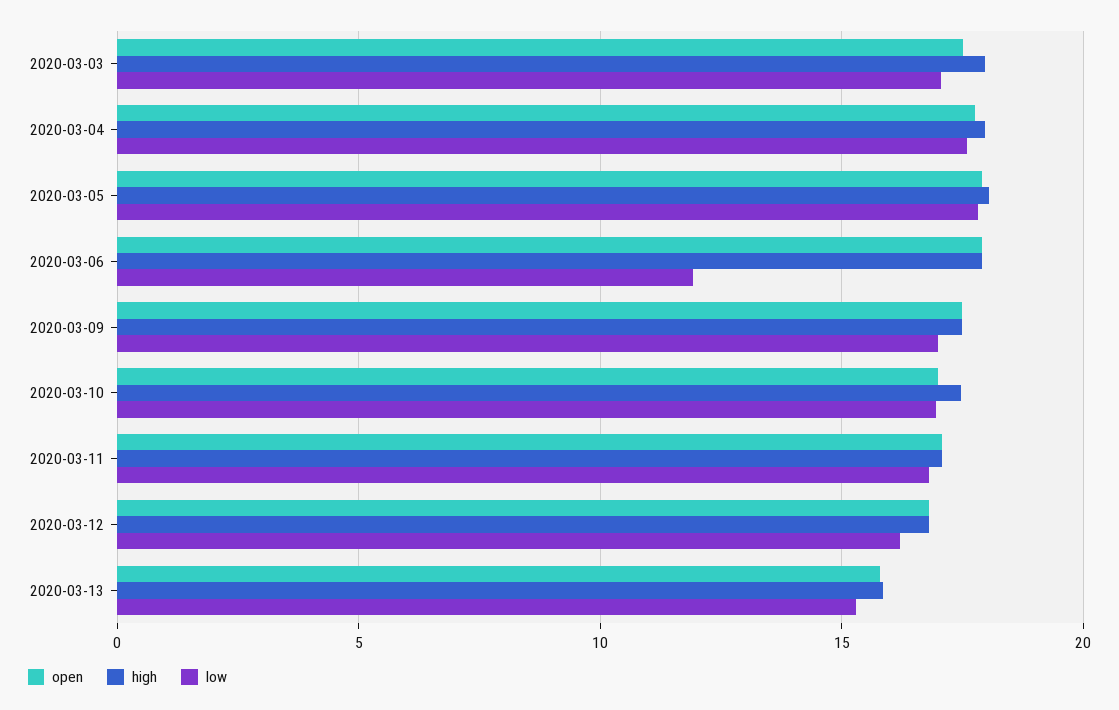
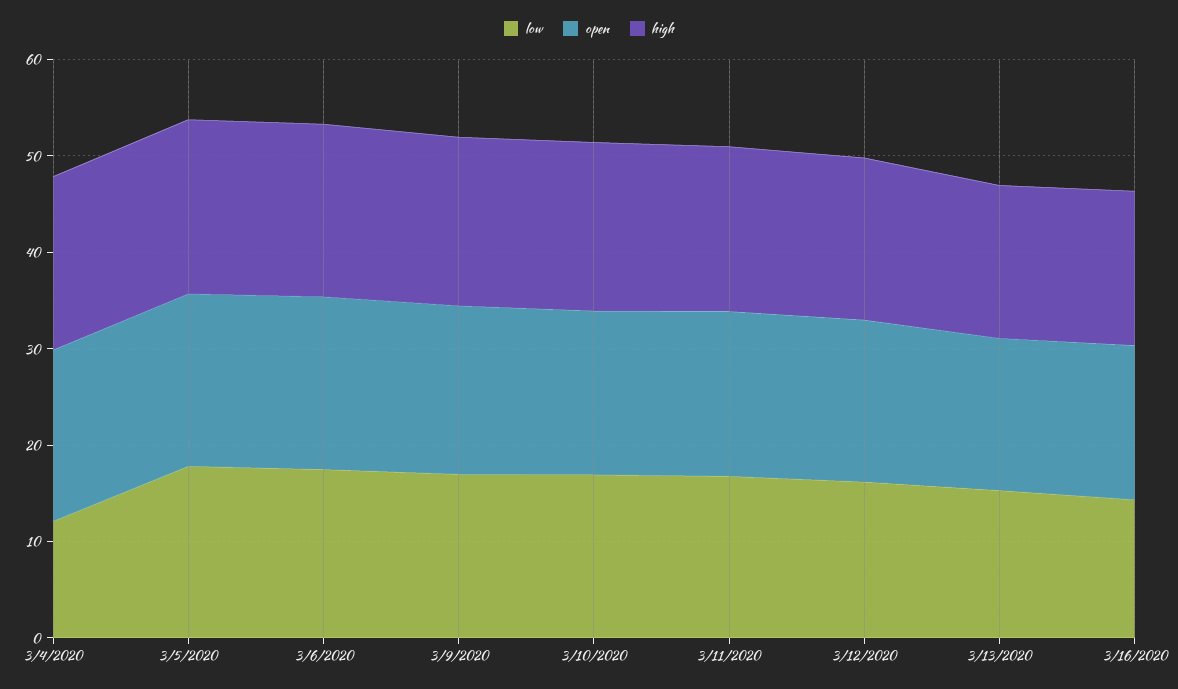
open, 2020-03-03: 17.5 -> none
high, 2020-03-03: 18 -> none
low, 2020-03-03: 17 -> none
low, 2020-03-04: 17.5 -> 12
low, 2020-03-06: 12 -> 18
low, 3/16/2020: none -> 14
open, 3/16/2020: none -> 16
high, 3/16/2020: none -> 16

